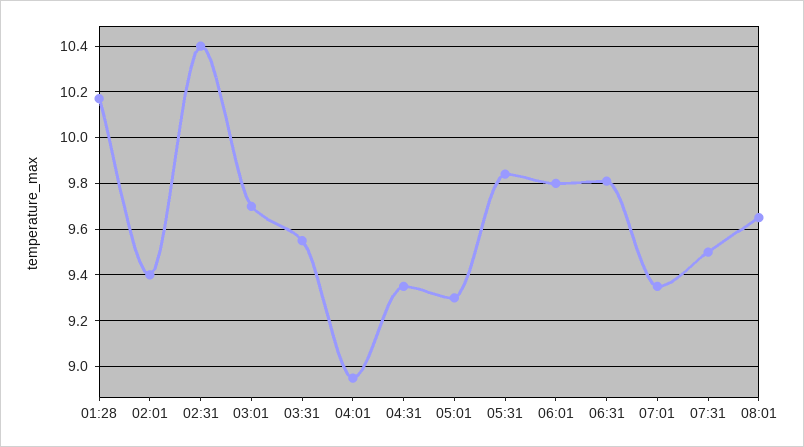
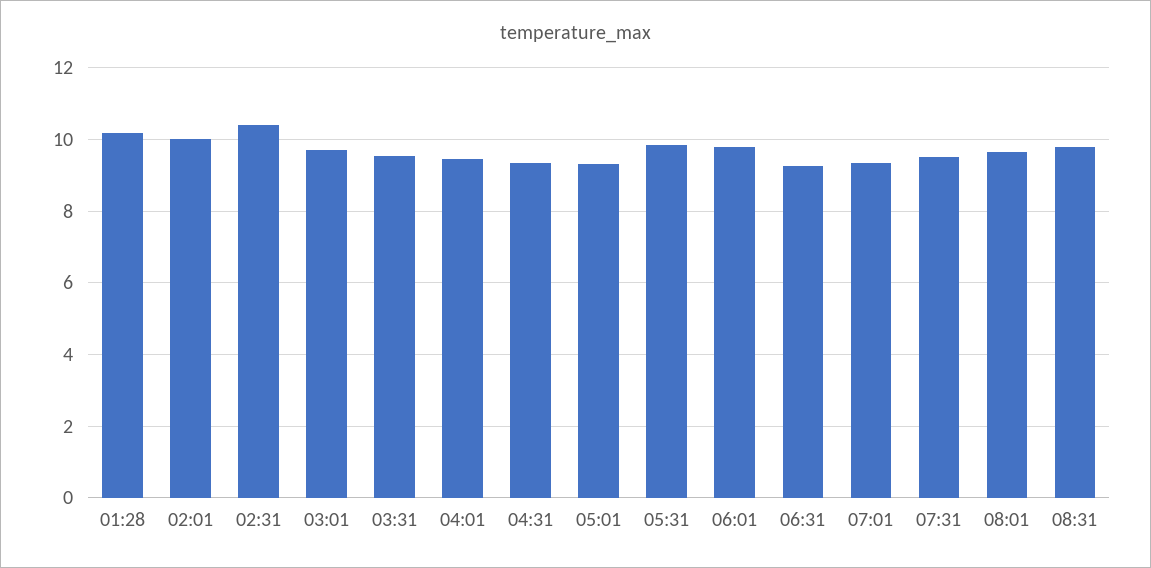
02:01: 9.4 -> 10
04:01: 8.95 -> 9.4
06:31: 9.8 -> 9.2
08:31: none -> 9.8

